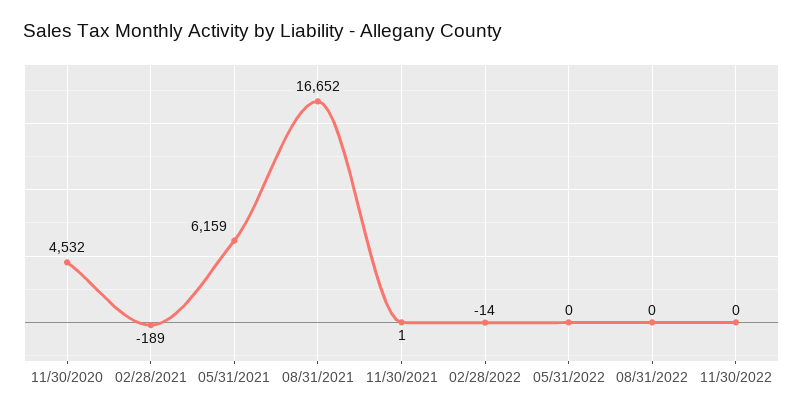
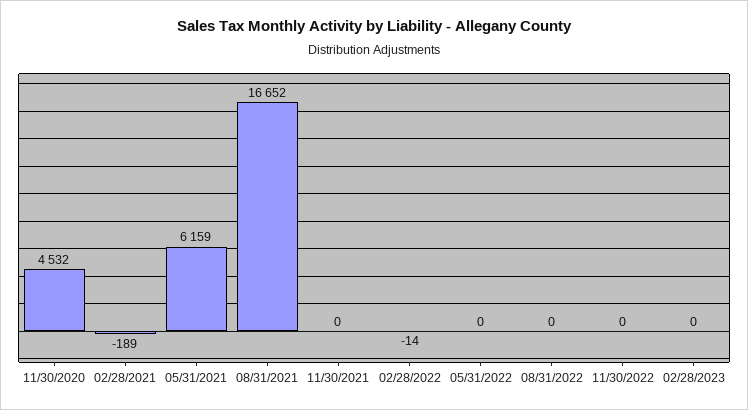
11/30/2021: 1 -> 0
02/28/2023: none -> 0

